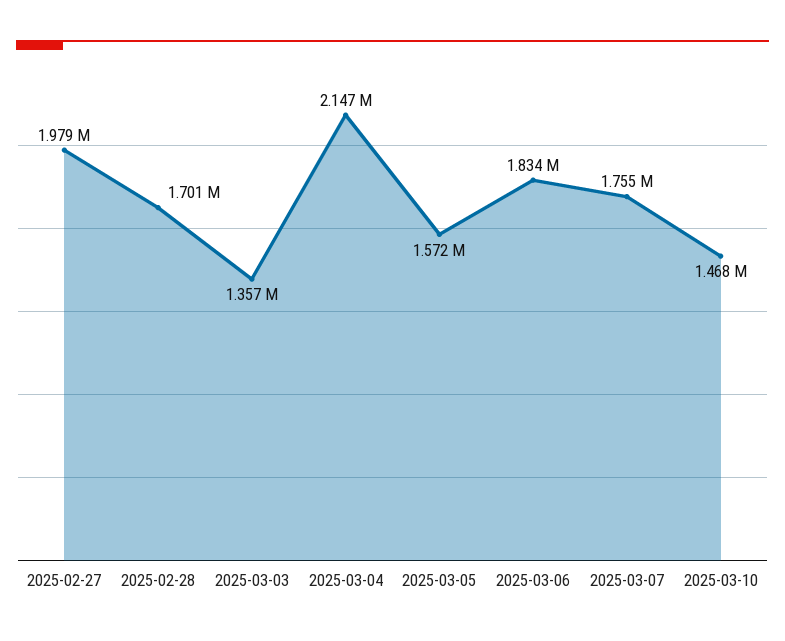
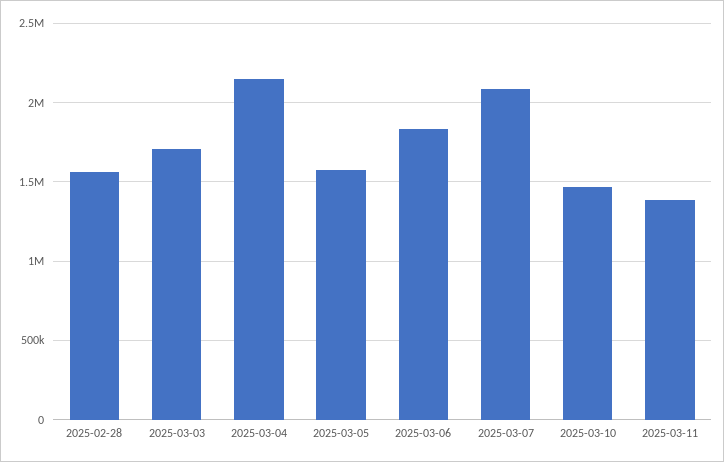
2025-02-27: 1979000 -> none
2025-02-28: 1701000 -> 1550000
2025-03-03: 1357000 -> 1700000
2025-03-07: 1755000 -> 2100000
2025-03-11: none -> 1400000

